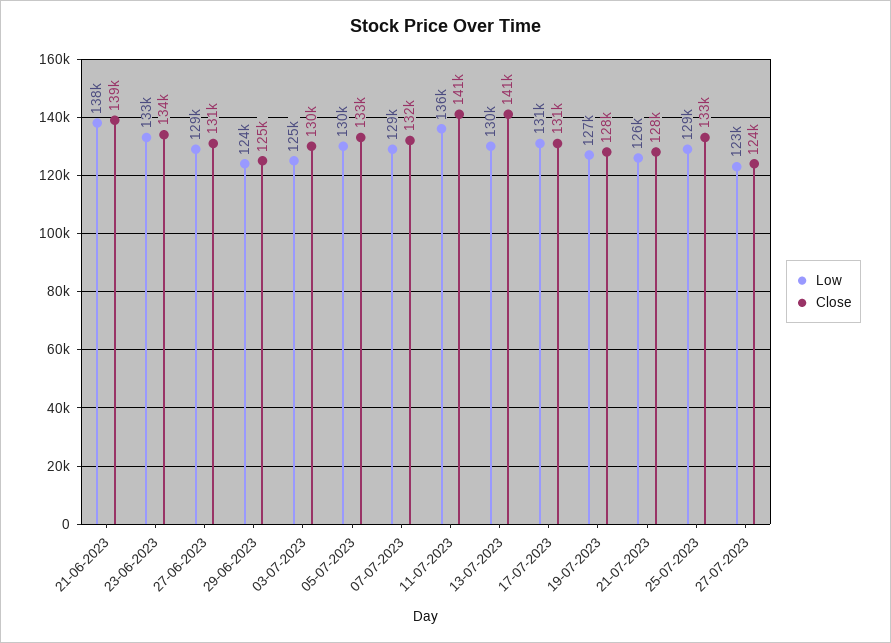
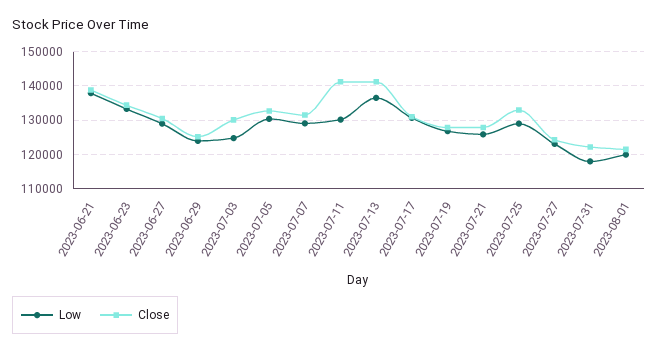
Low, 11-07-2023: 136000 -> 130000
Low, 13-07-2023: 130000 -> 136000
Low, 2023-07-31: none -> 118000
Close, 2023-07-31: none -> 122000
Low, 2023-08-01: none -> 120000
Close, 2023-08-01: none -> 122000

